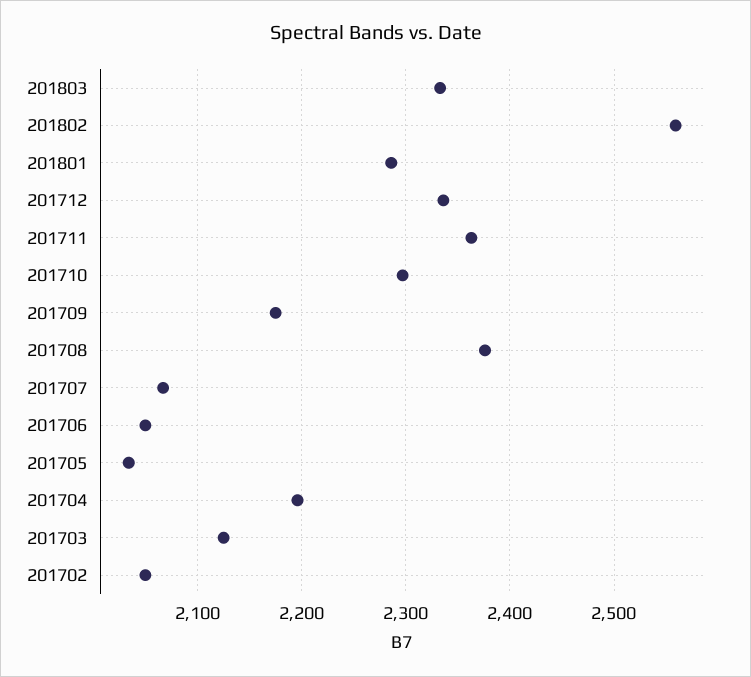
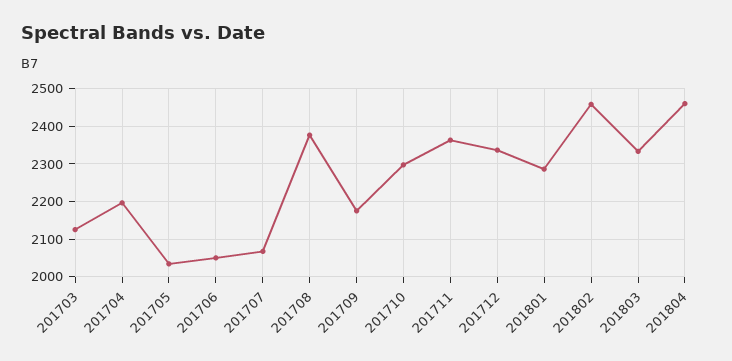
201802: 2560 -> 2460
201702: 2050 -> none
201804: none -> 2460

